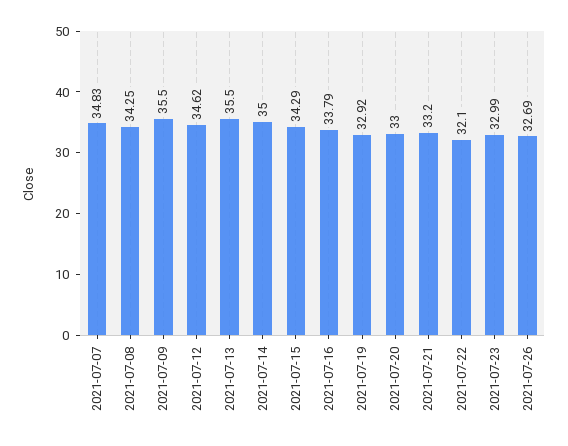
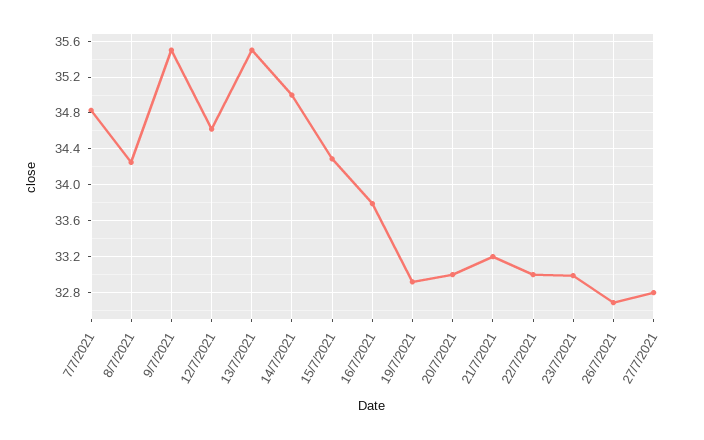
2021-07-22: 32.1 -> 33
27/7/2021: none -> 32.8

